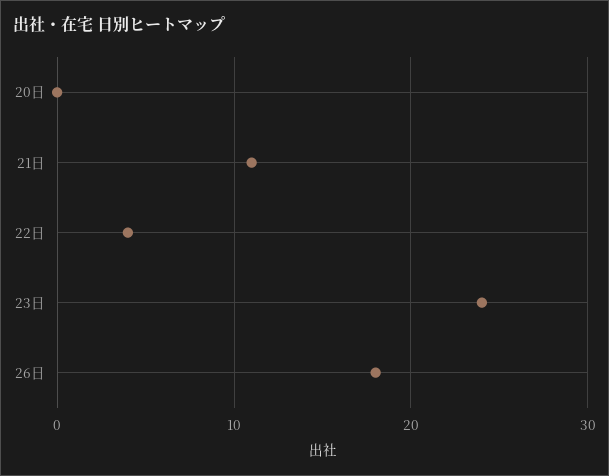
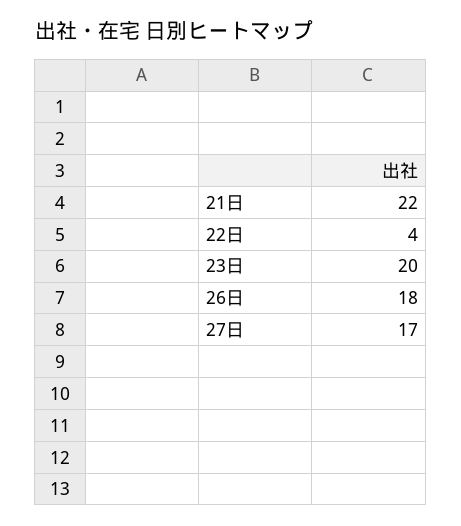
20日: 0 -> none
21日: 11 -> 22
23日: 24 -> 20
27日: none -> 17

